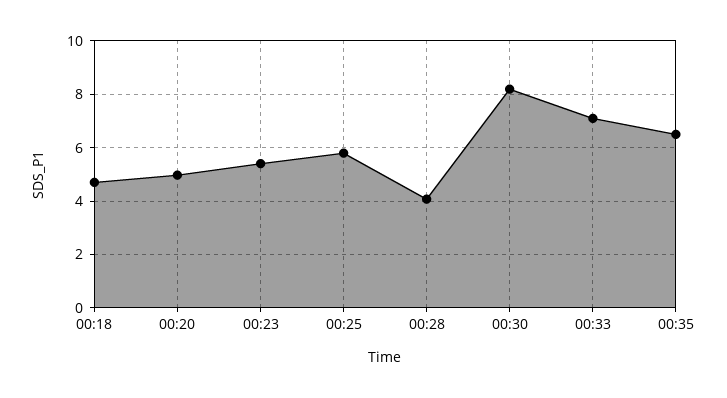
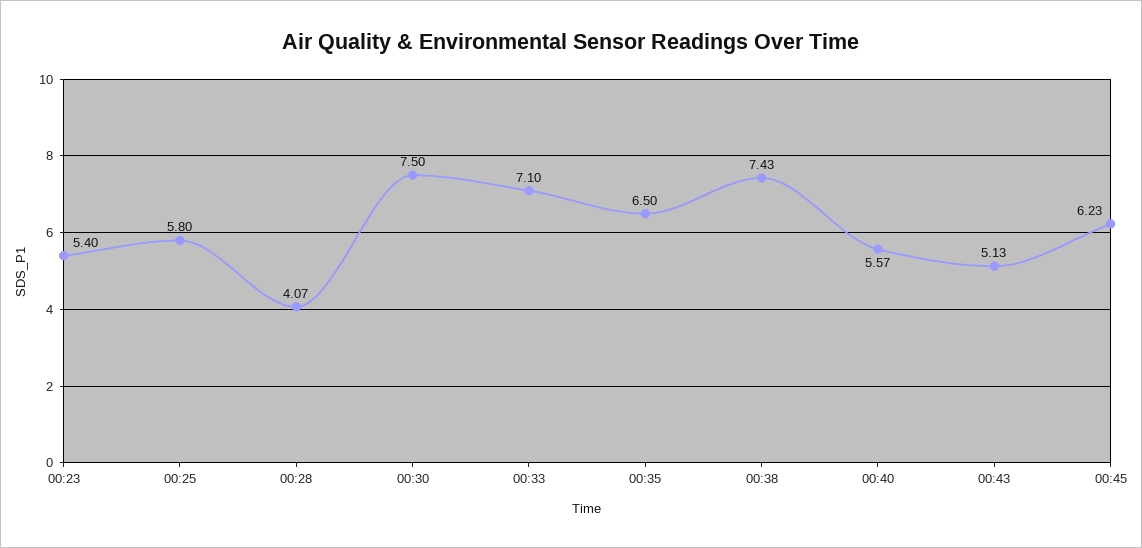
00:18: 4.75 -> none
00:20: 5 -> none
00:30: 8.25 -> 7.5
00:38: none -> 7.43
00:40: none -> 5.57
00:43: none -> 5.13
00:45: none -> 6.23

